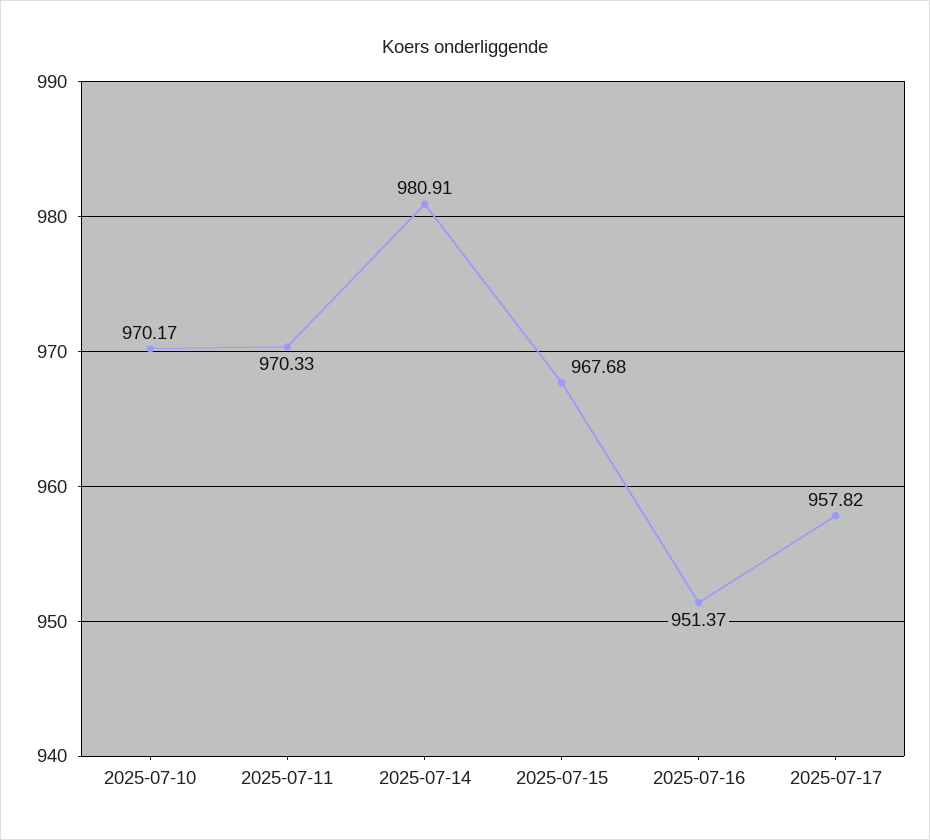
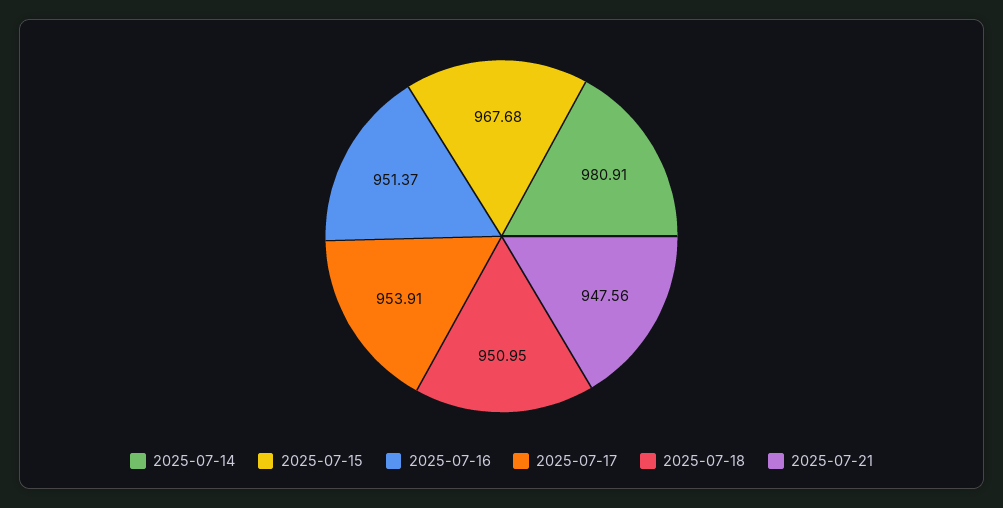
2025-07-10: 970.17 -> none
2025-07-11: 970.33 -> none
2025-07-17: 957.82 -> 953.91
2025-07-18: none -> 950.95
2025-07-21: none -> 947.56

